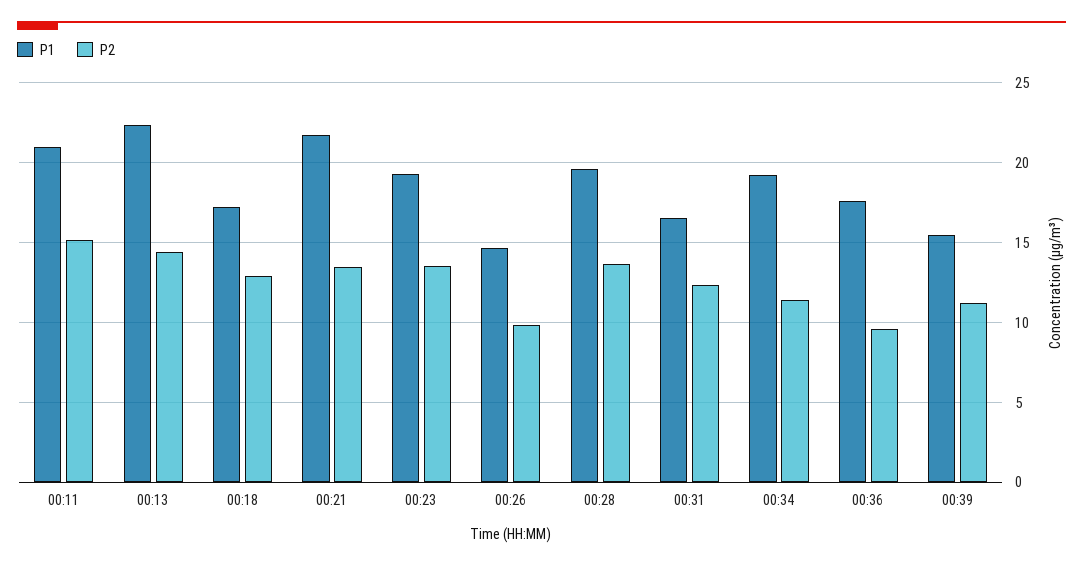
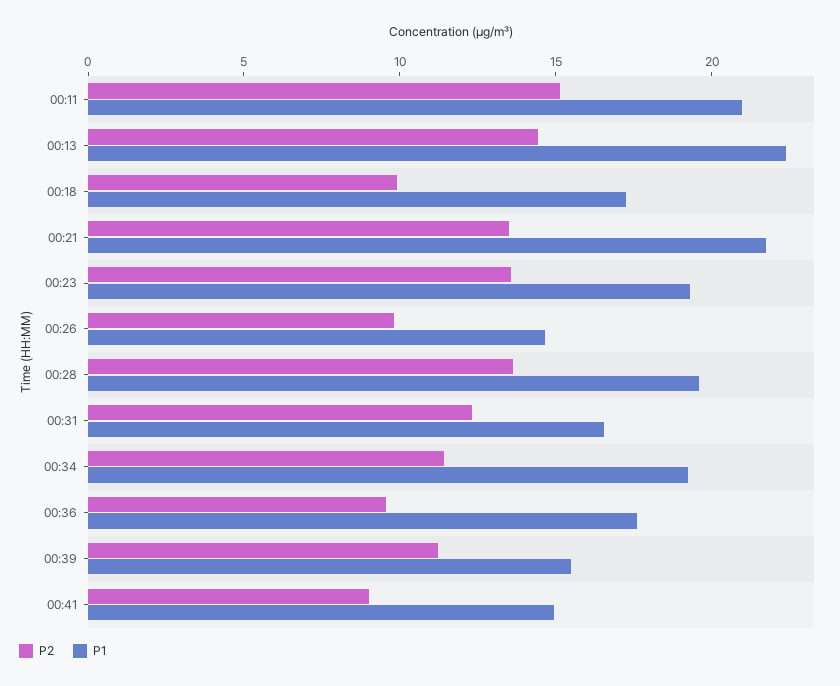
P2, 00:18: 13 -> 10
P2, 00:41: none -> 9
P1, 00:41: none -> 15

